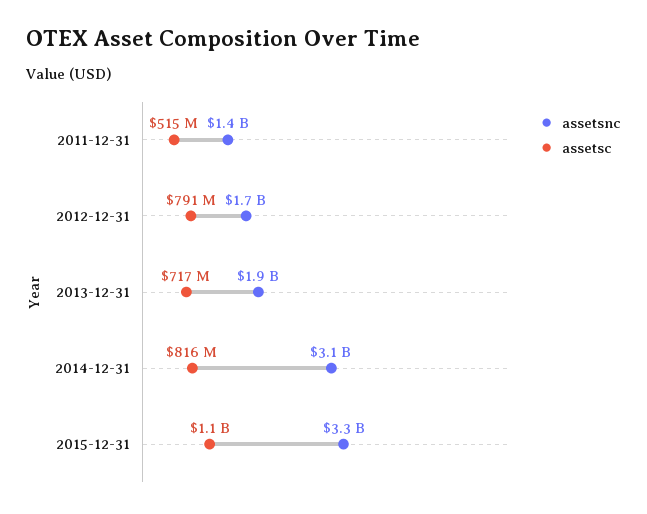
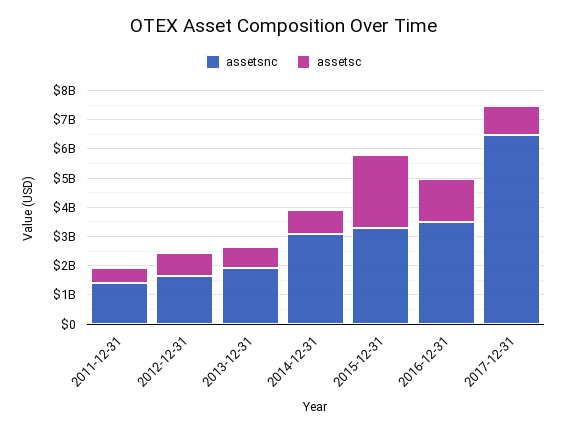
assetsc, 2015-12-31: 1100000000 -> 2500000000
assetsnc, 2016-12-31: none -> 3500000000
assetsc, 2016-12-31: none -> 1500000000
assetsnc, 2017-12-31: none -> 6500000000
assetsc, 2017-12-31: none -> 1000000000

